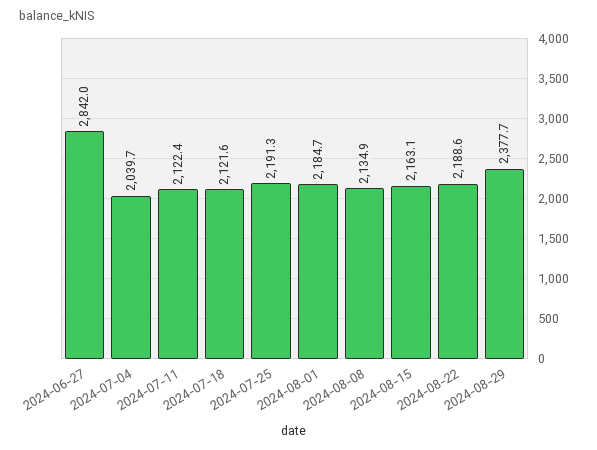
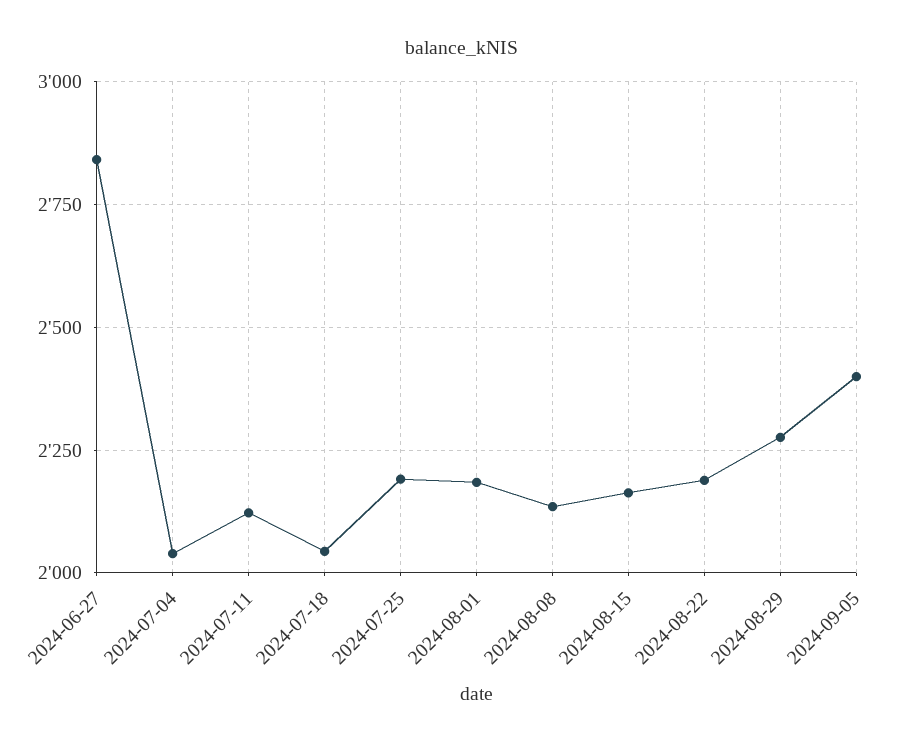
2024-07-18: 2121.6 -> 2050
2024-08-29: 2377.7 -> 2275
2024-09-05: none -> 2400

